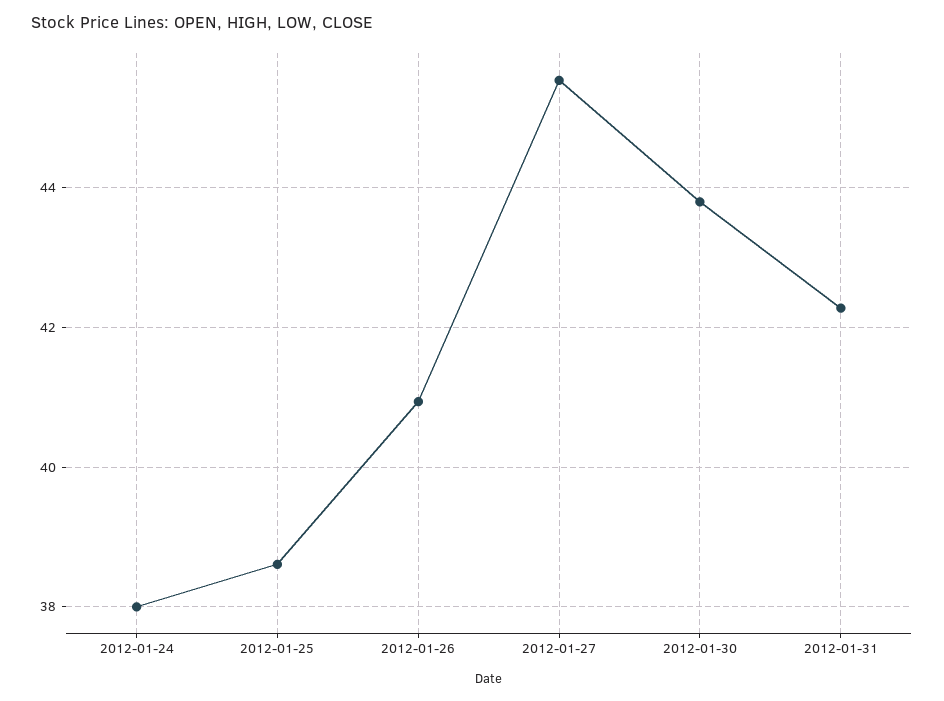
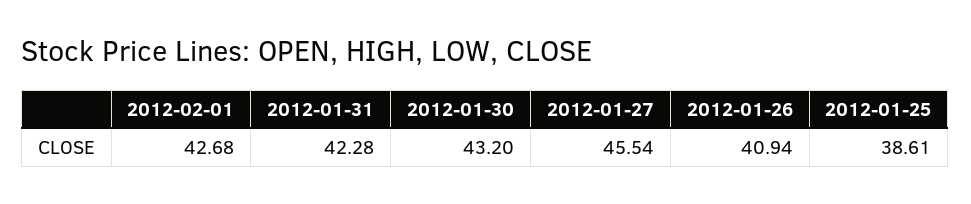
2012-01-24: 38 -> none
2012-01-30: 43.8 -> 43.2
2012-02-01: none -> 42.68

